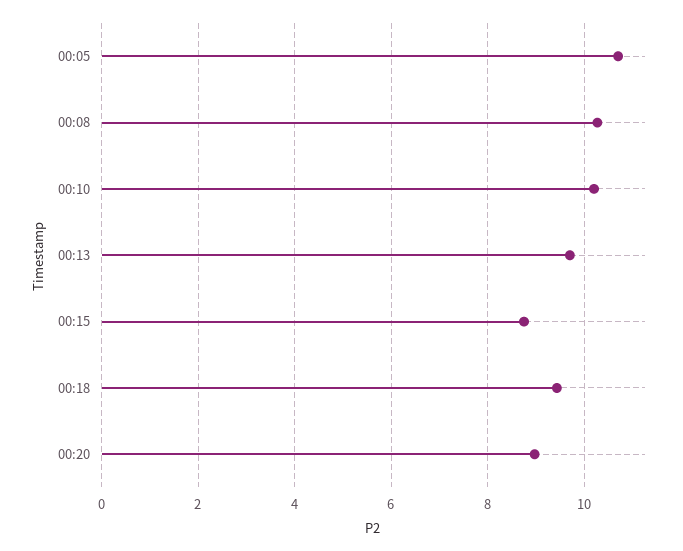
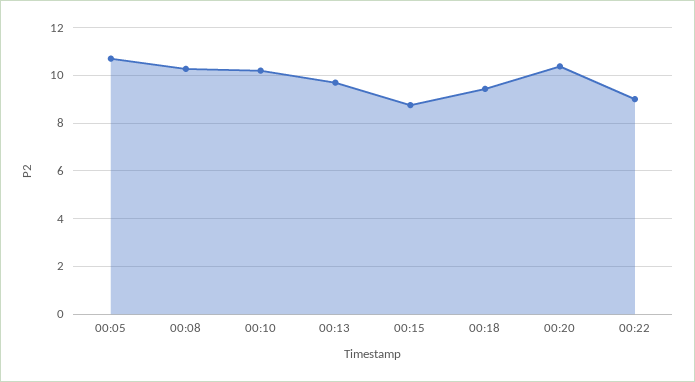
00:20: 9 -> 10.5
00:22: none -> 9

